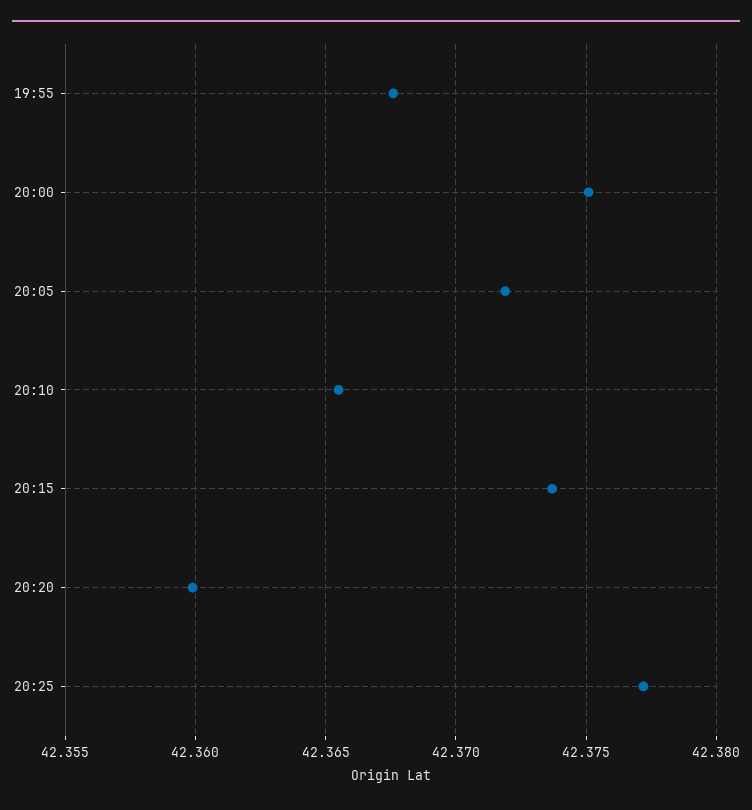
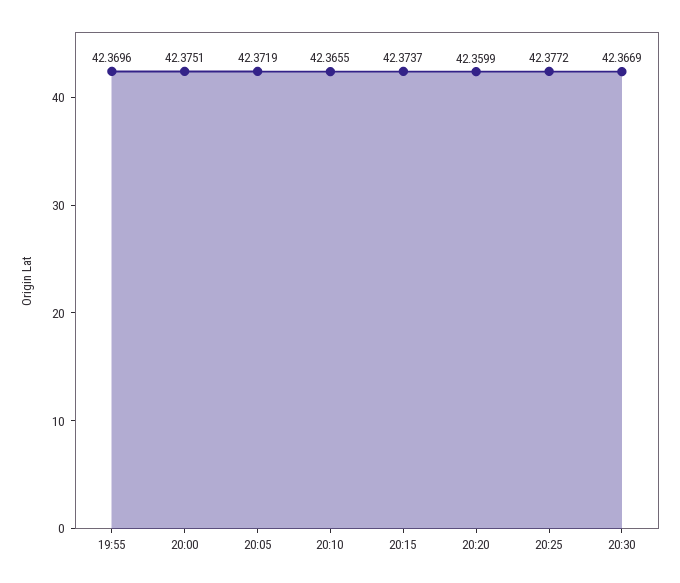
19:55: 42.3675 -> 42.3696
20:30: none -> 42.3669

